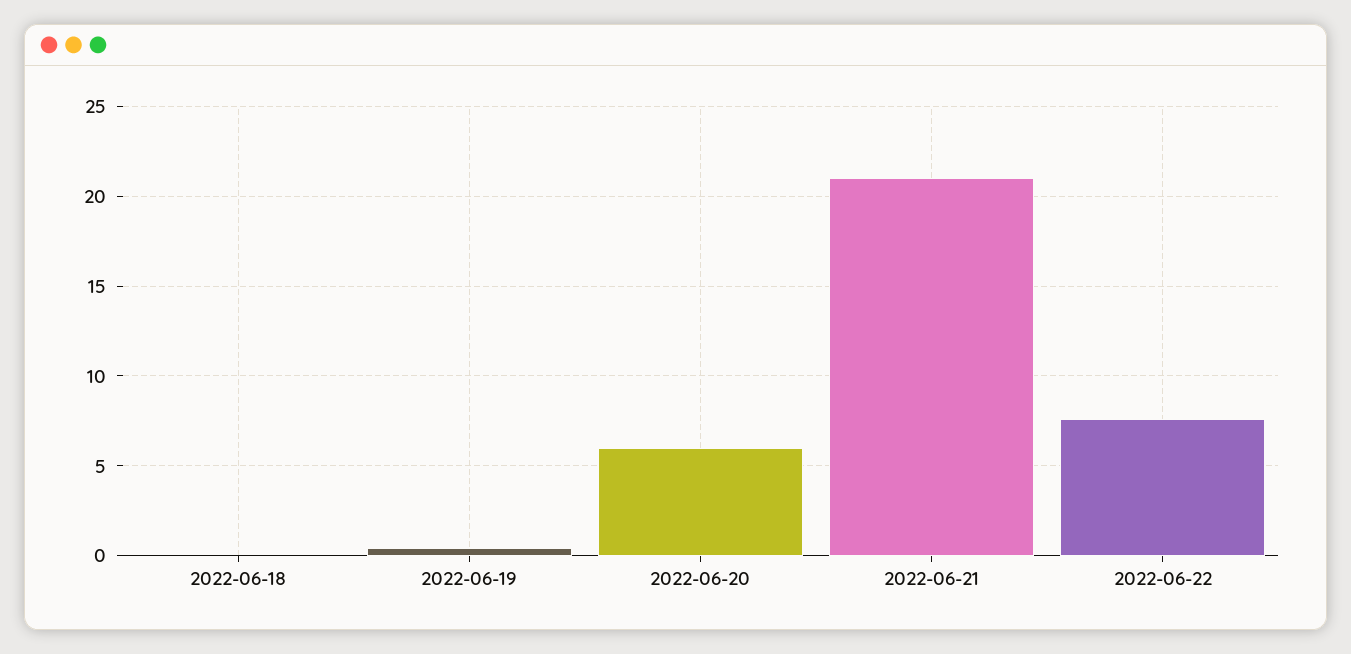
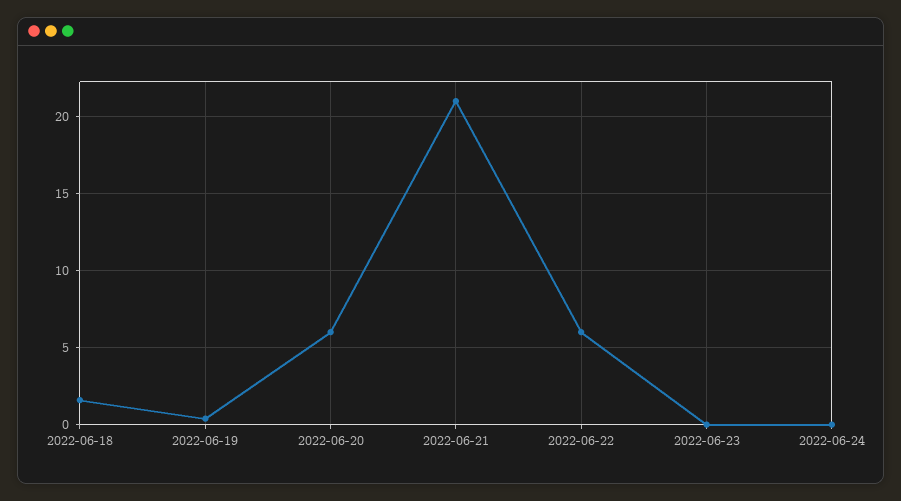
2022-06-18: 0 -> 1.5
2022-06-22: 7.5 -> 6
2022-06-23: none -> 0
2022-06-24: none -> 0

